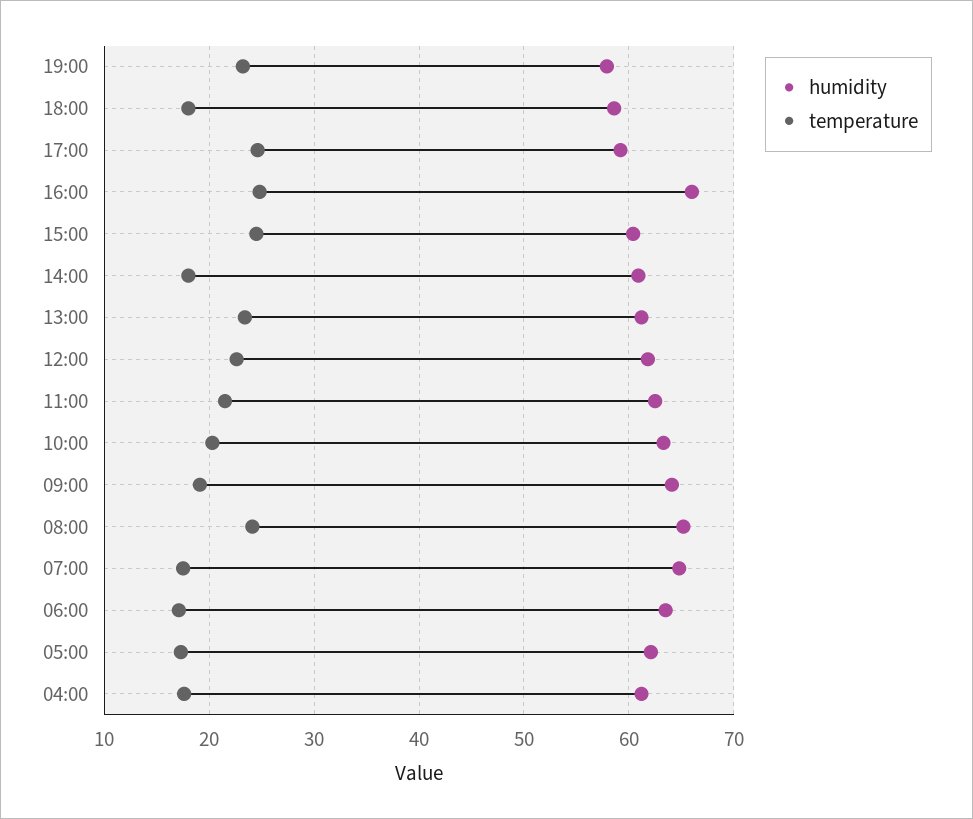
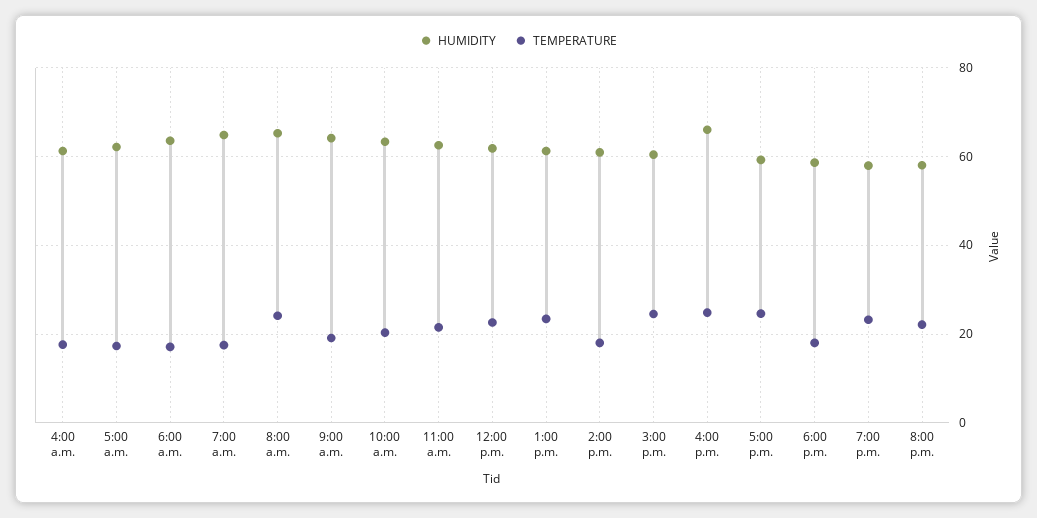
humidity, 8:00 p.m.: none -> 58
temperature, 8:00 p.m.: none -> 22

